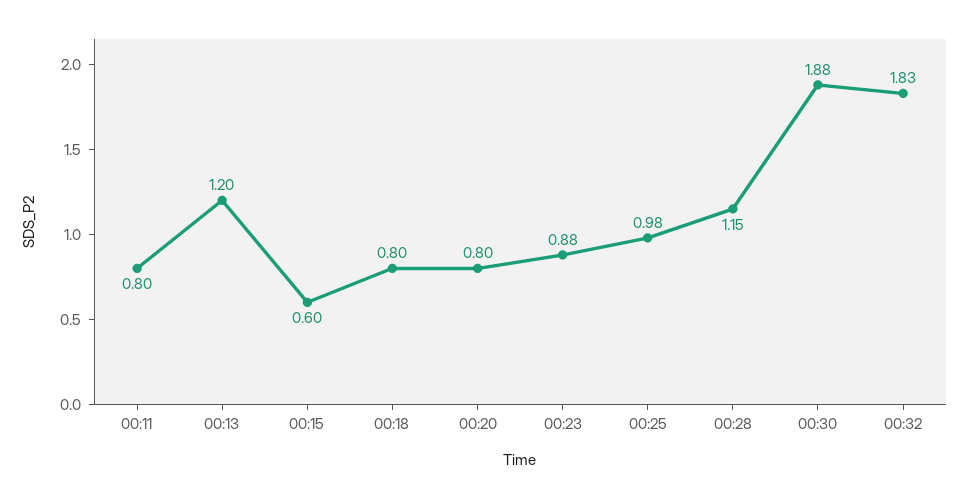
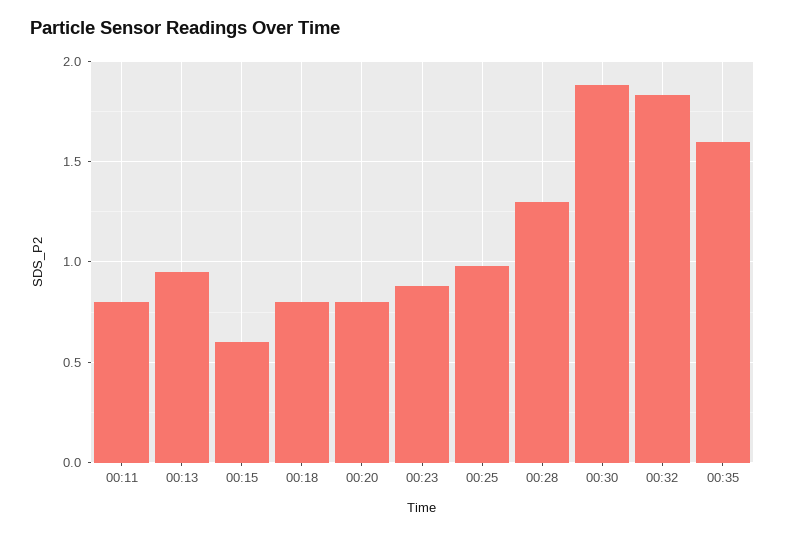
00:13: 1.2 -> 0.95
00:28: 1.15 -> 1.3
00:35: none -> 1.6

